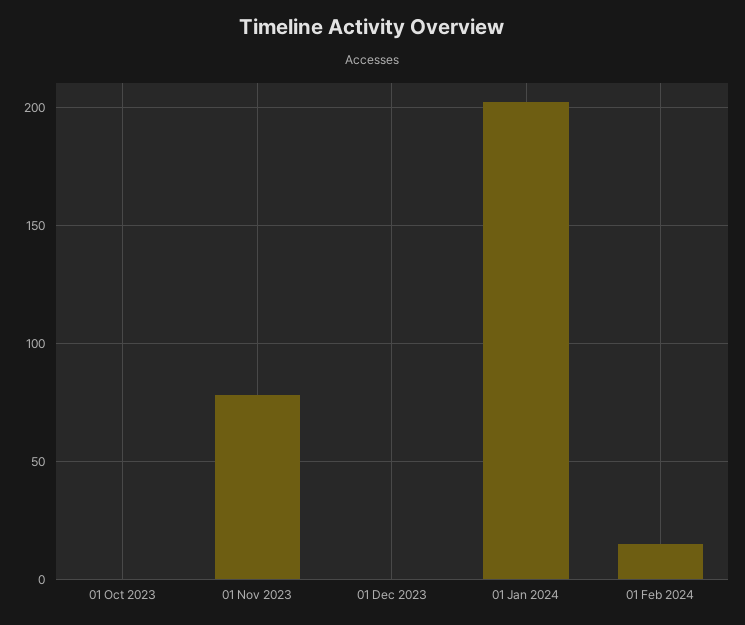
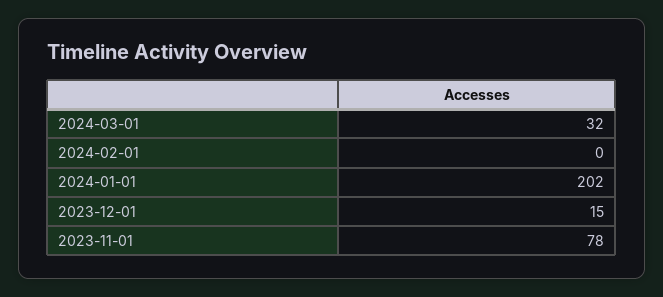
01 Oct 2023: 0 -> none
01 Dec 2023: 0 -> 15
01 Feb 2024: 15 -> 0
2024-03-01: none -> 32

